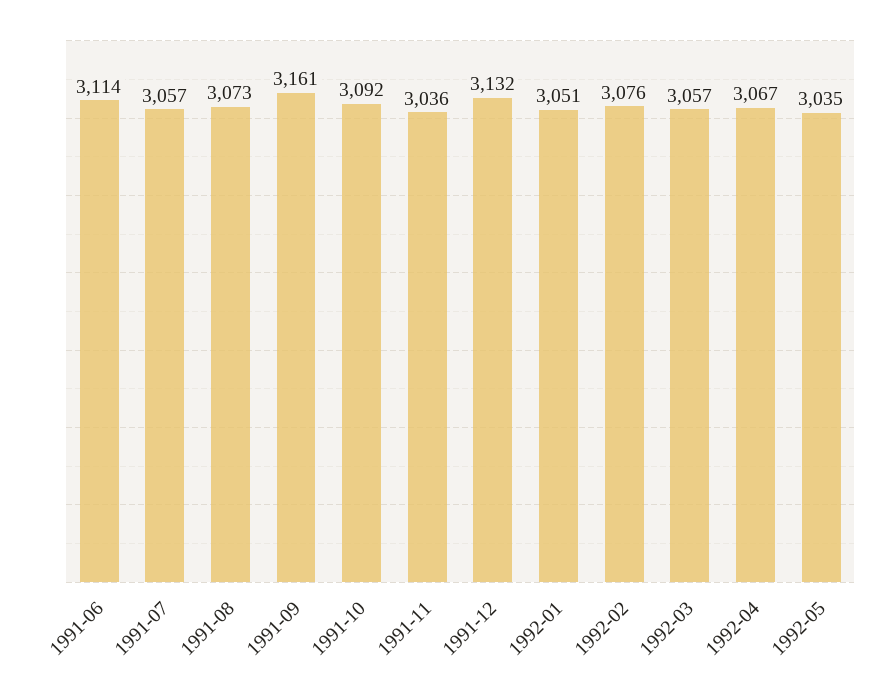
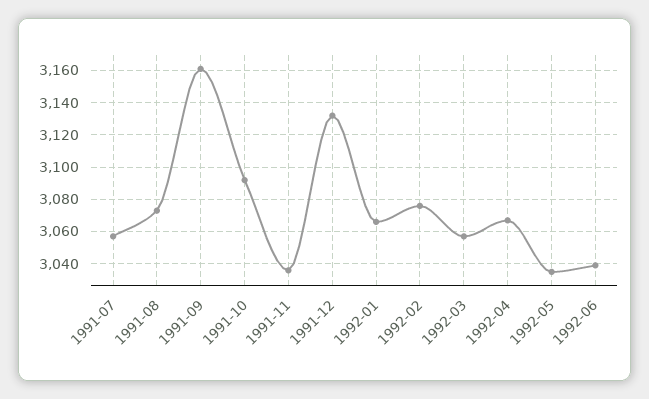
1991-06: 3114 -> none
1992-01: 3051 -> 3065
1992-06: none -> 3040

